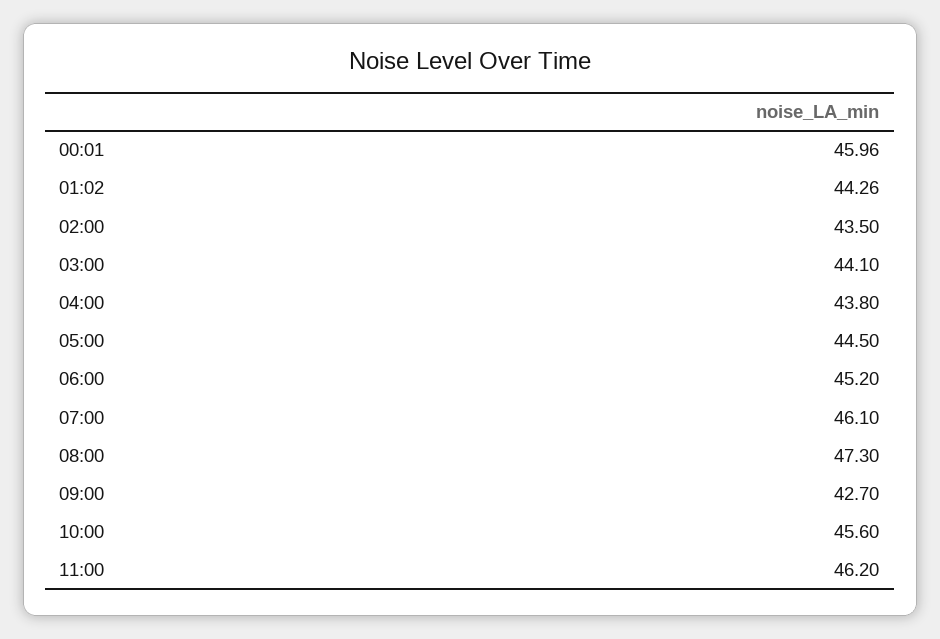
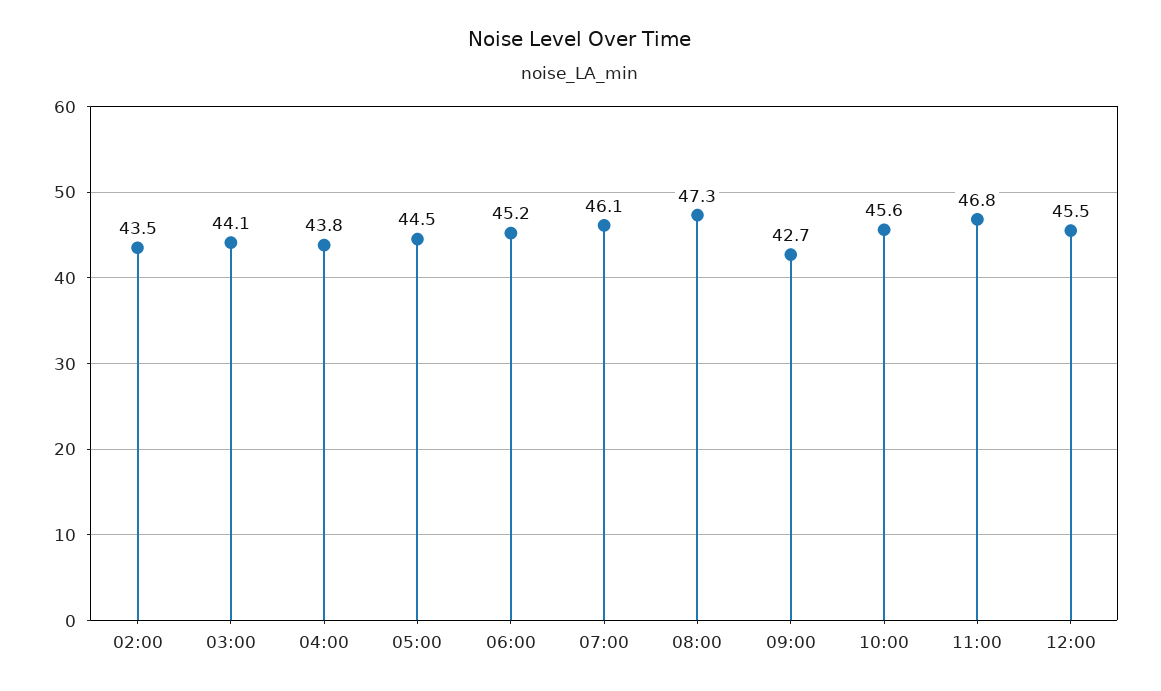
00:01: 45.96 -> none
01:02: 44.26 -> none
11:00: 46.2 -> 46.8
12:00: none -> 45.5

